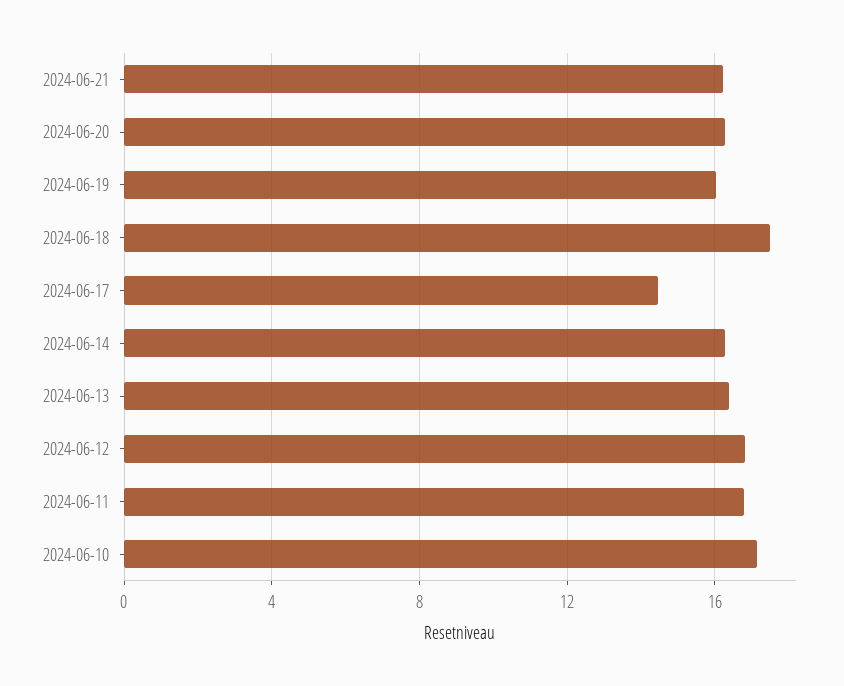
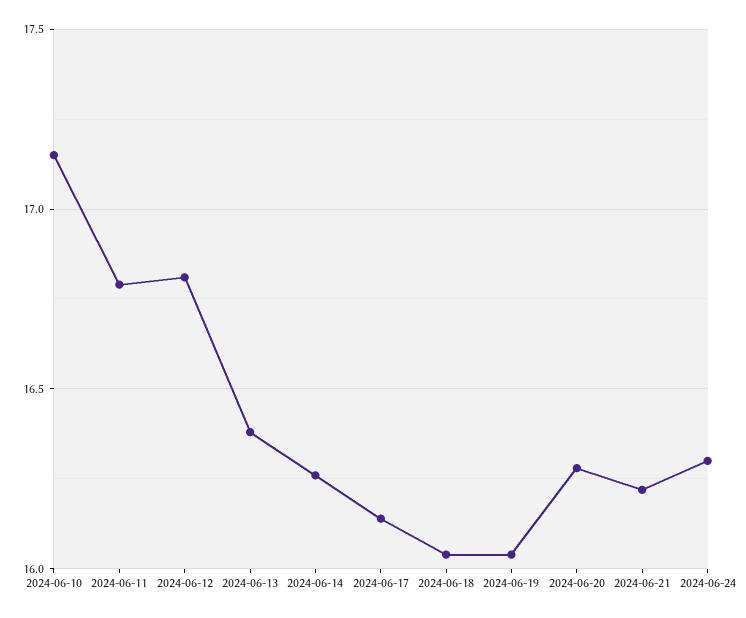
2024-06-18: 17.5 -> 16.05
2024-06-17: 14.5 -> 16.15
2024-06-24: none -> 16.3

